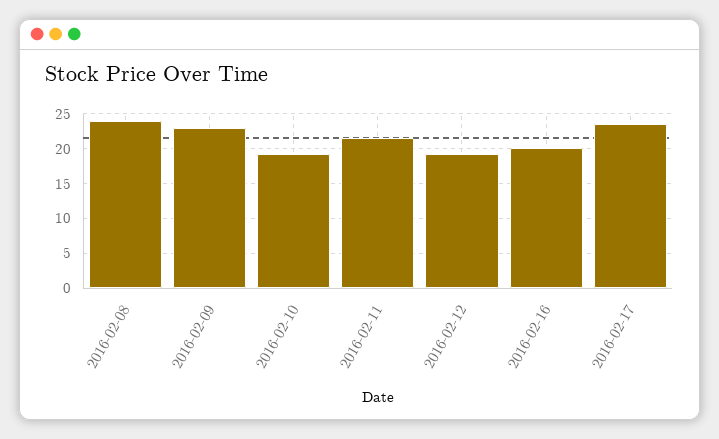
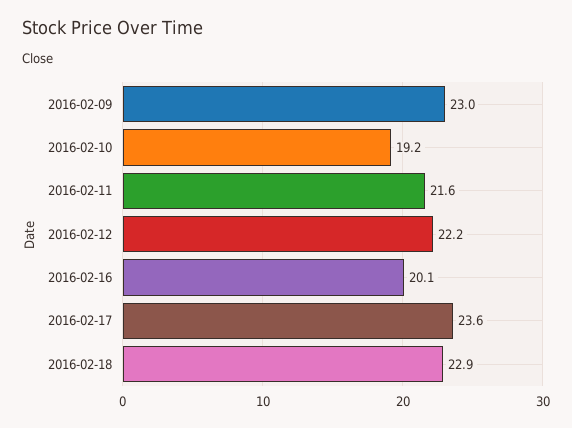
2016-02-08: 24 -> none
2016-02-12: 19 -> 22.2
2016-02-18: none -> 22.9

